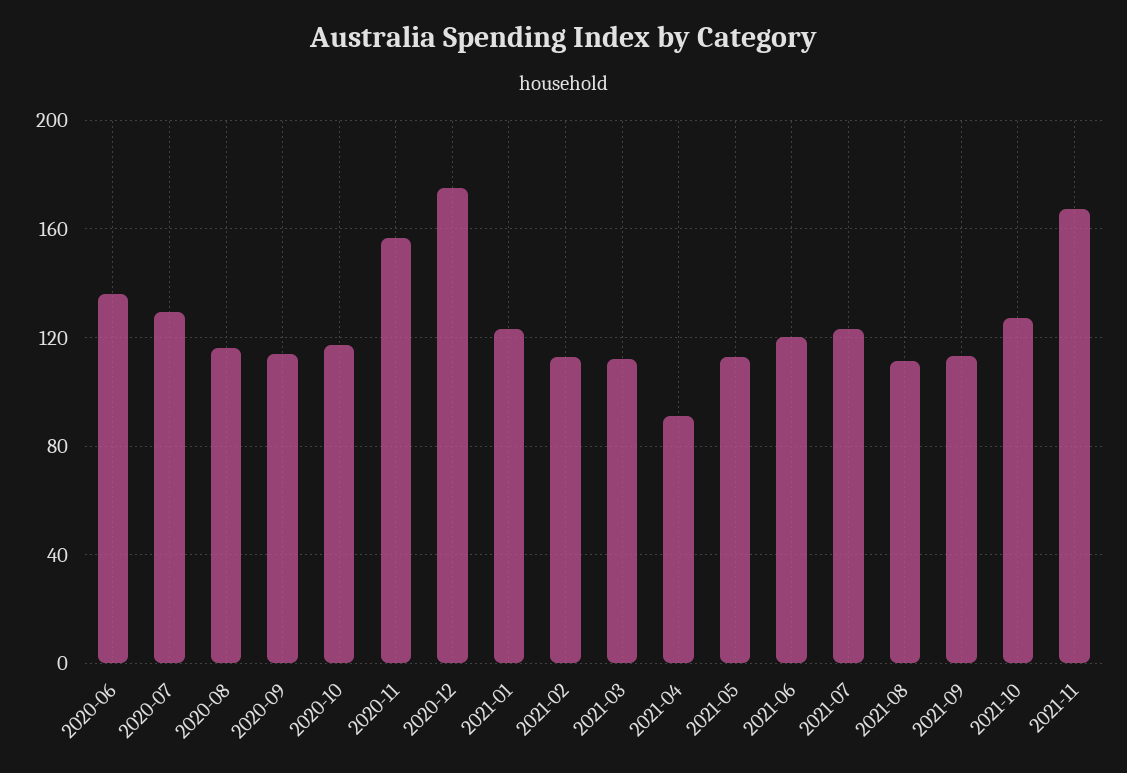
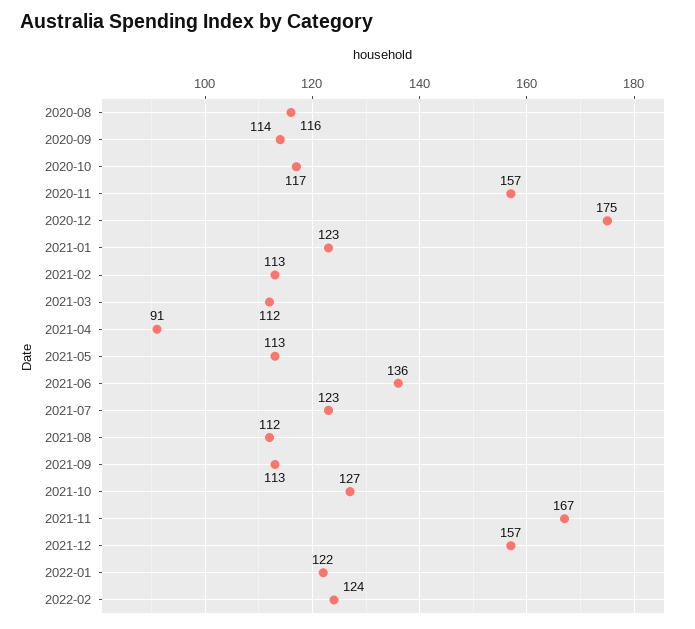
2020-06: 135 -> none
2020-07: 130 -> none
2021-06: 120 -> 136
2021-12: none -> 157
2022-01: none -> 122
2022-02: none -> 124

